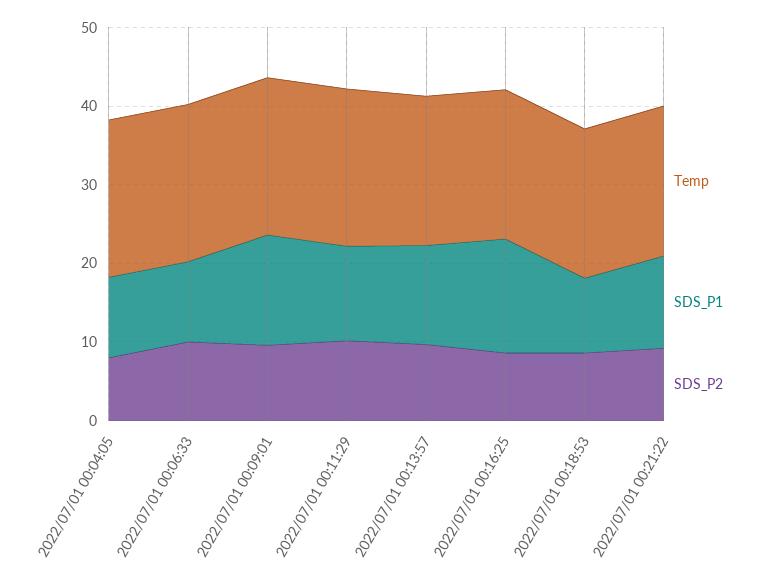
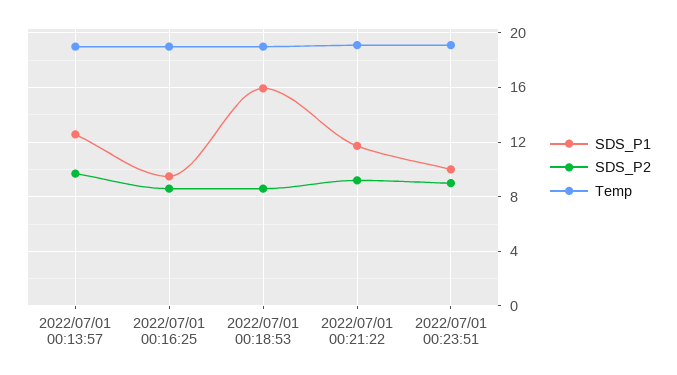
Temp, 2022/07/01 00:04:05: 20 -> none
SDS_P1, 2022/07/01 00:04:05: 10 -> none
SDS_P2, 2022/07/01 00:04:05: 8 -> none
Temp, 2022/07/01 00:06:33: 20 -> none
SDS_P1, 2022/07/01 00:06:33: 10 -> none
SDS_P2, 2022/07/01 00:06:33: 10 -> none
Temp, 2022/07/01 00:09:01: 20 -> none
SDS_P1, 2022/07/01 00:09:01: 14 -> none
SDS_P2, 2022/07/01 00:09:01: 10 -> none
Temp, 2022/07/01 00:11:29: 20 -> none
SDS_P1, 2022/07/01 00:11:29: 12 -> none
SDS_P2, 2022/07/01 00:11:29: 10 -> none
SDS_P1, 2022/07/01 00:16:25: 14 -> 9.5
SDS_P1, 2022/07/01 00:18:53: 10 -> 16
SDS_P1, 2022/07/01 00:23:51: none -> 10
SDS_P2, 2022/07/01 00:23:51: none -> 9
Temp, 2022/07/01 00:23:51: none -> 19

